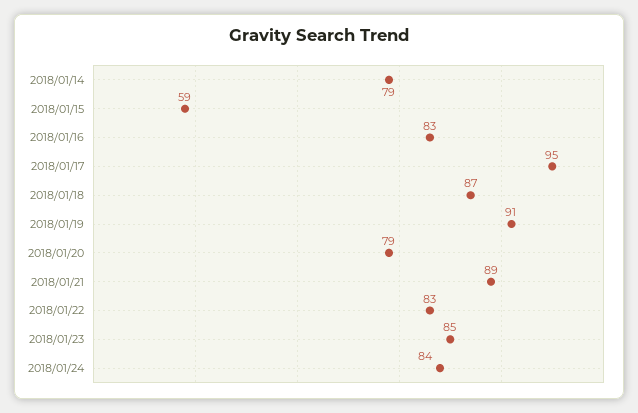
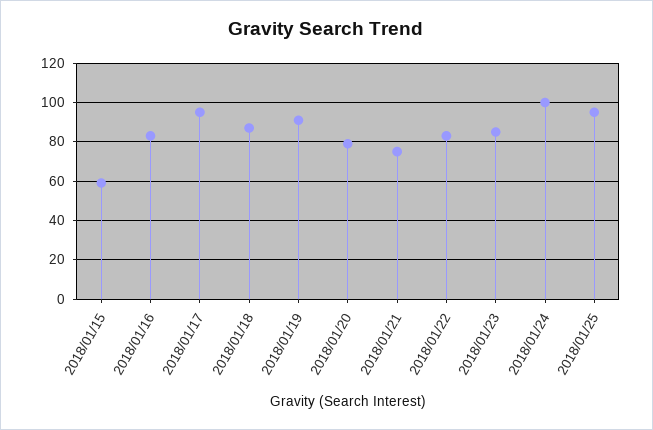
2018/01/14: 79 -> none
2018/01/21: 89 -> 75
2018/01/24: 84 -> 100
2018/01/25: none -> 95

